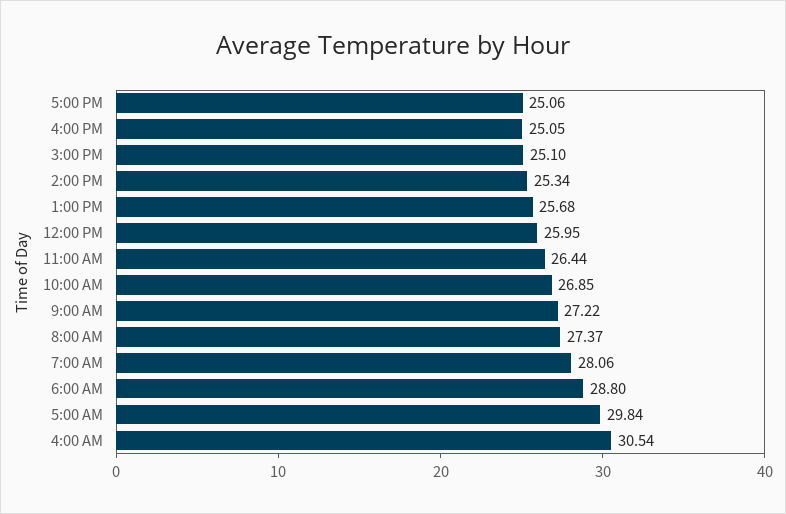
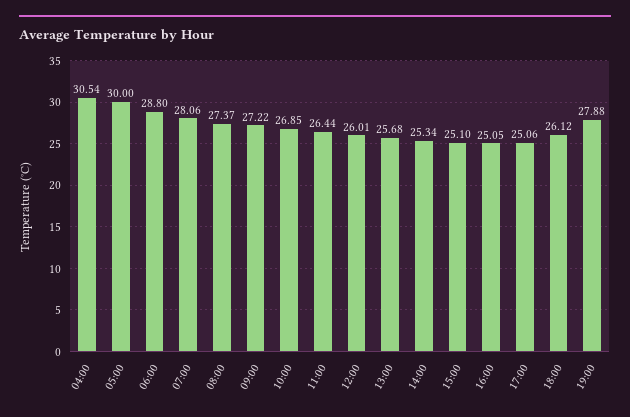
12:00 PM: 25.95 -> 26.01
5:00 AM: 29.84 -> 30
18:00: none -> 26.12
19:00: none -> 27.88

